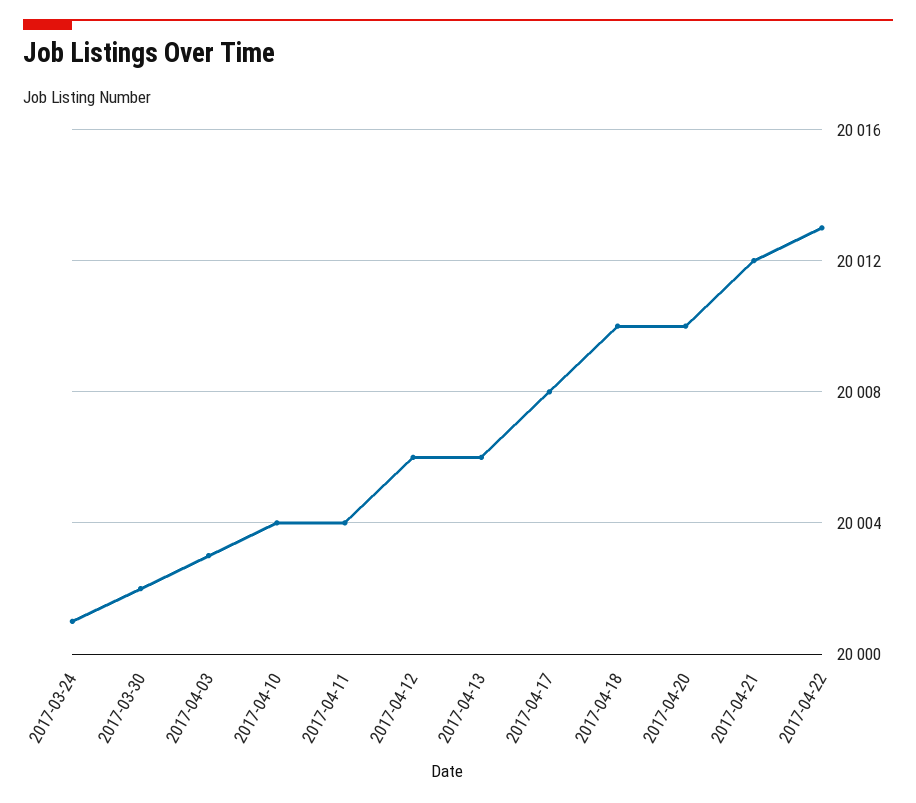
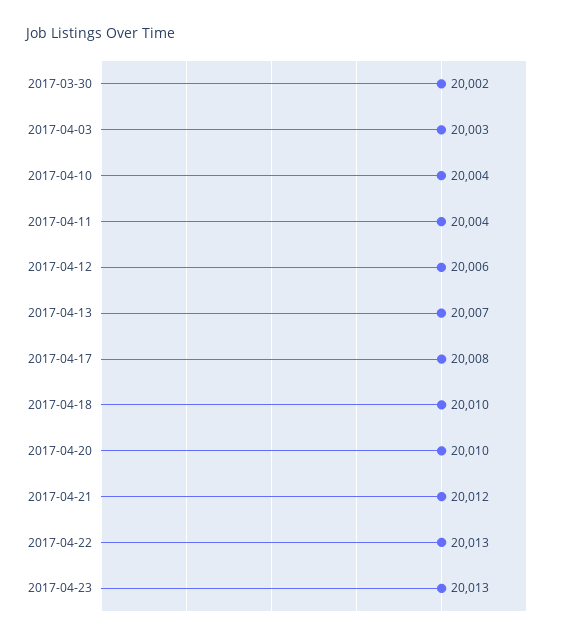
2017-03-24: 20001 -> none
2017-04-13: 20006 -> 20007
2017-04-23: none -> 20013

